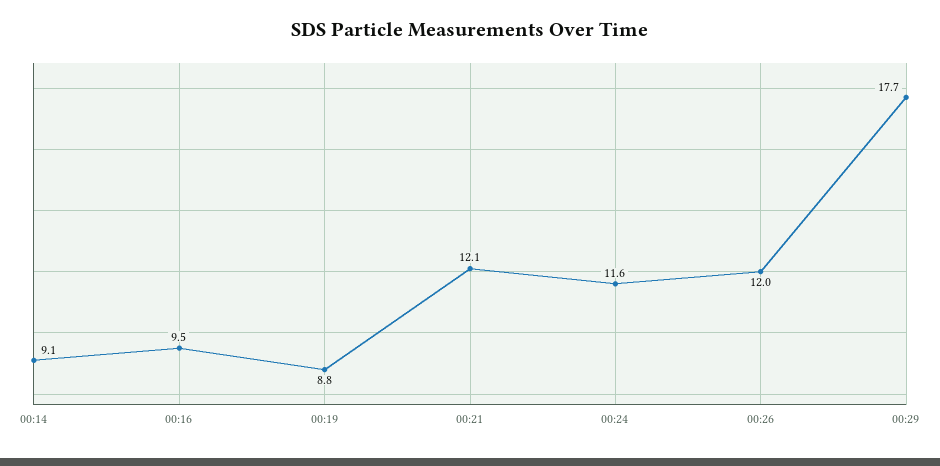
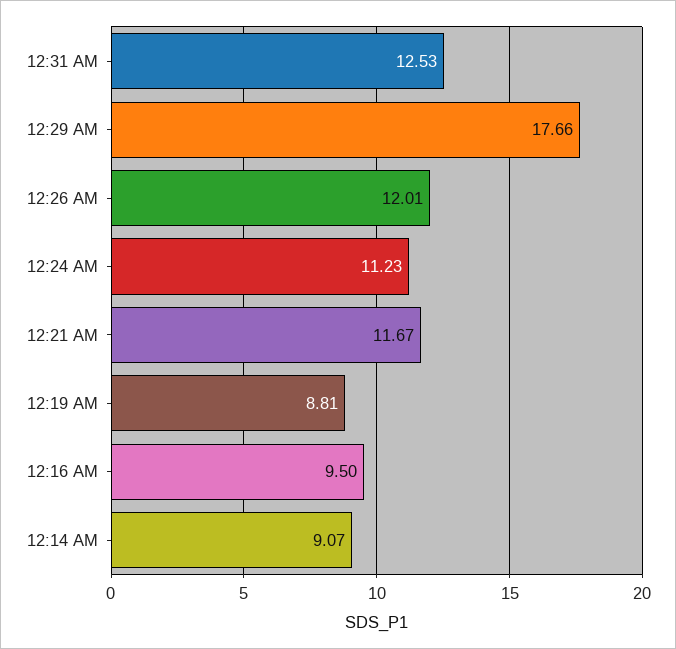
00:21: 12.1 -> 11.67
00:24: 11.6 -> 11.23
12:31 AM: none -> 12.53

